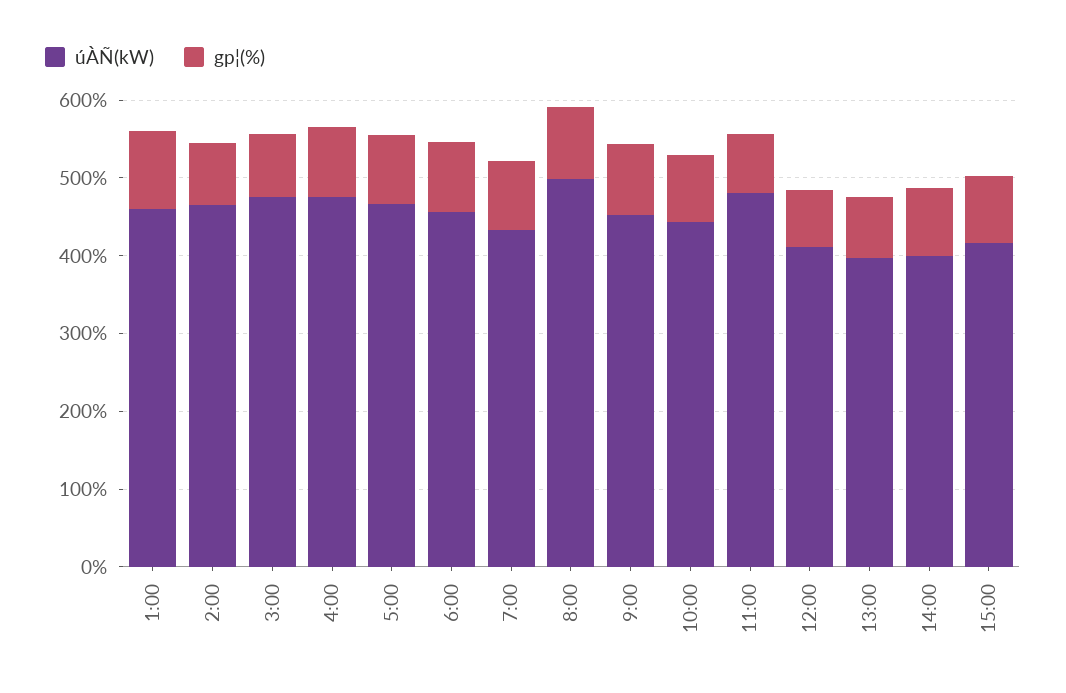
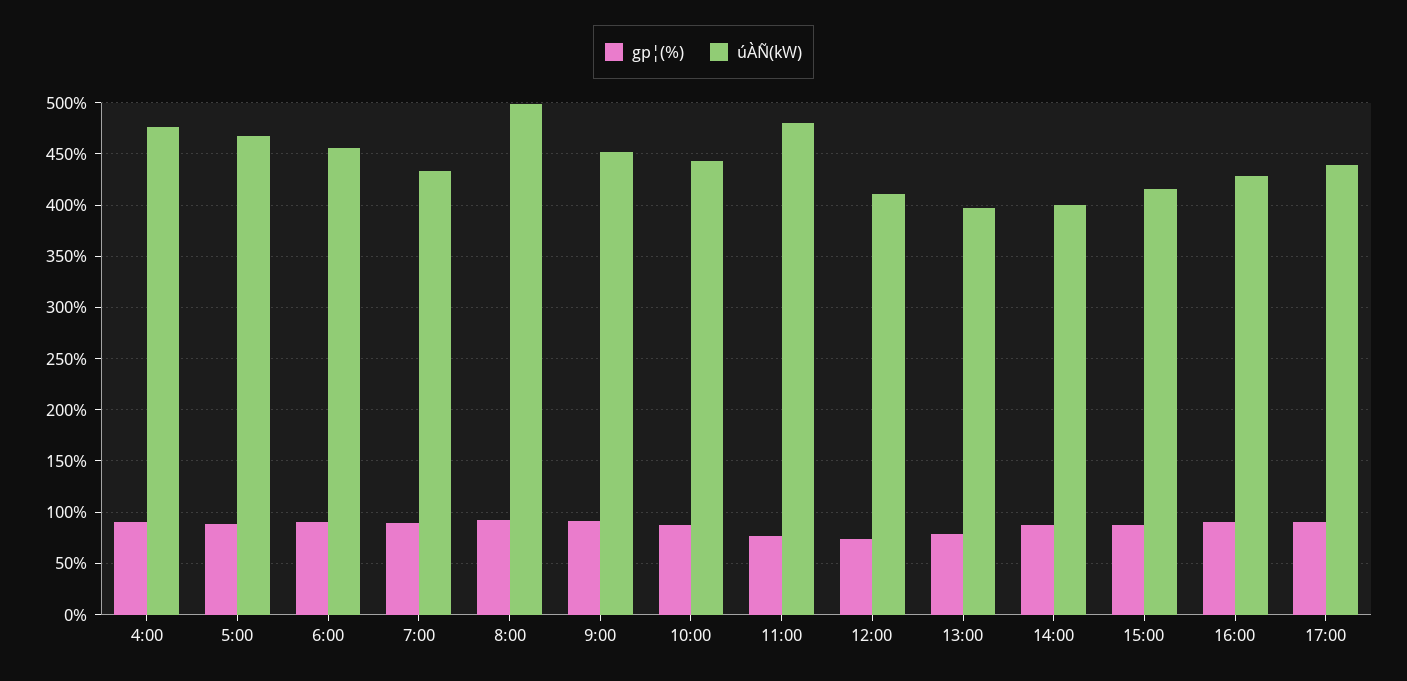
úÀÑ(kW), 1:00: 460 -> none
gp¦(%), 1:00: 100 -> none
úÀÑ(kW), 2:00: 460 -> none
gp¦(%), 2:00: 80 -> none
úÀÑ(kW), 3:00: 480 -> none
gp¦(%), 3:00: 80 -> none
gp¦(%), 16:00: none -> 90
úÀÑ(kW), 16:00: none -> 430
gp¦(%), 17:00: none -> 90
úÀÑ(kW), 17:00: none -> 440

